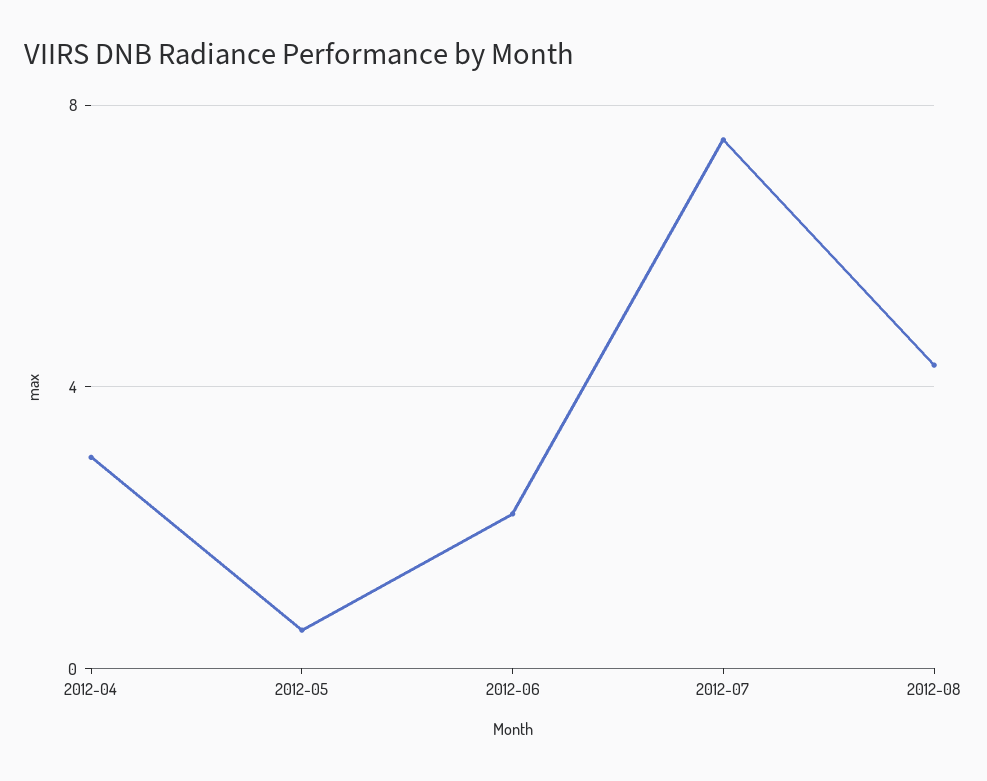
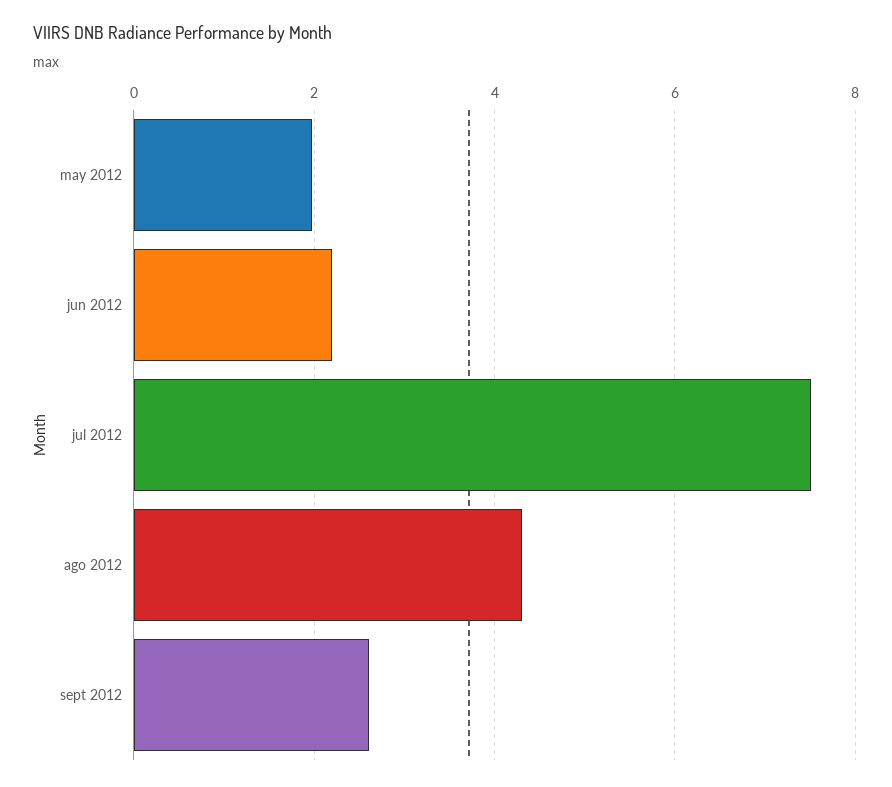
2012-04: 3 -> none
2012-05: 0.5 -> 2
sept 2012: none -> 2.6

